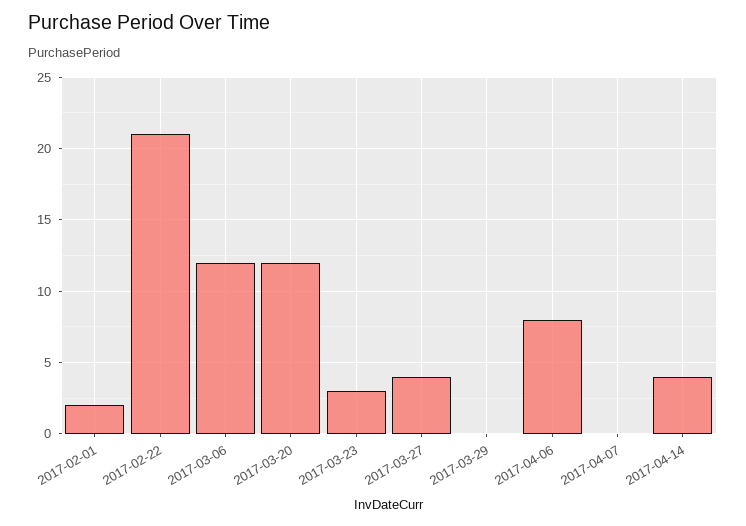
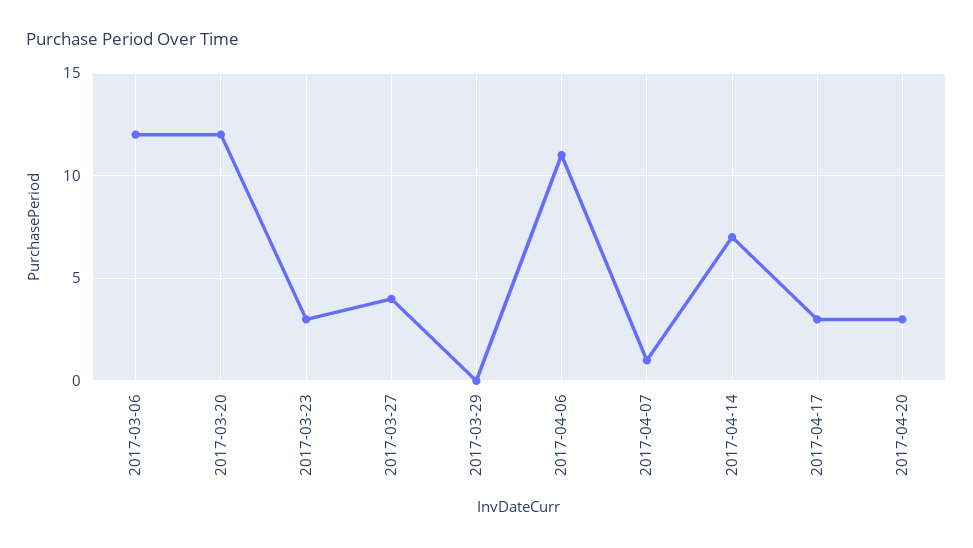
2017-02-01: 2 -> none
2017-02-22: 21 -> none
2017-04-06: 8 -> 11
2017-04-07: 0 -> 1
2017-04-14: 4 -> 7
2017-04-17: none -> 3
2017-04-20: none -> 3

